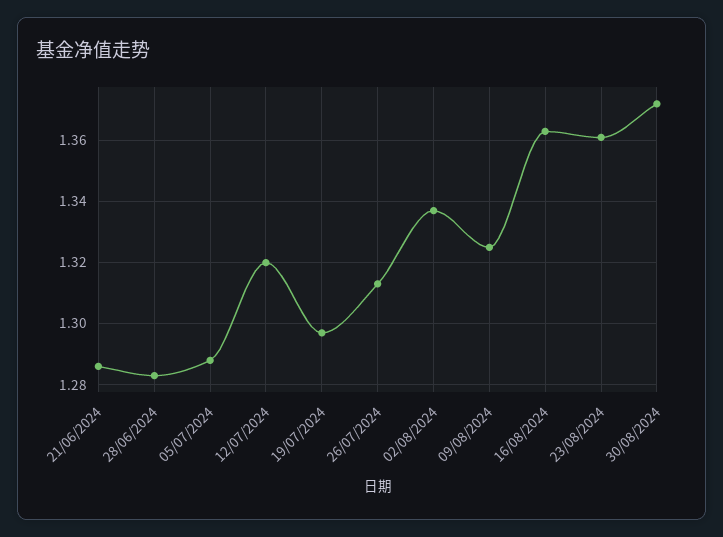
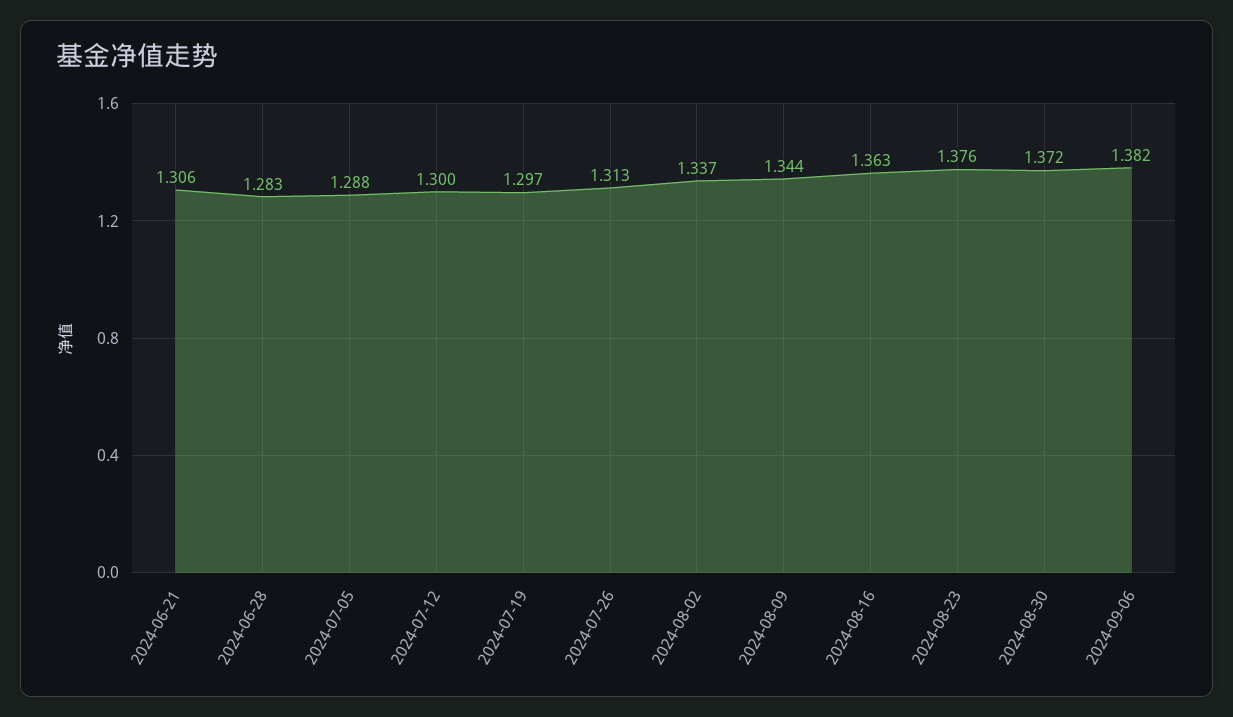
21/06/2024: 1.285 -> 1.306
12/07/2024: 1.32 -> 1.3
09/08/2024: 1.325 -> 1.344
23/08/2024: 1.36 -> 1.376
2024-09-06: none -> 1.382

